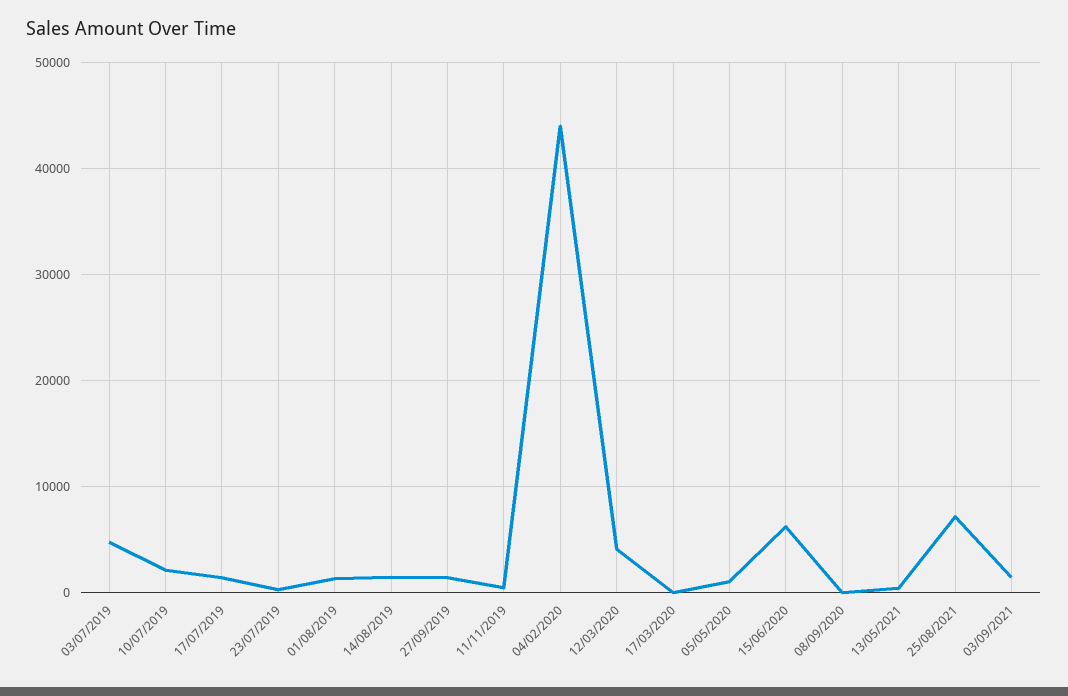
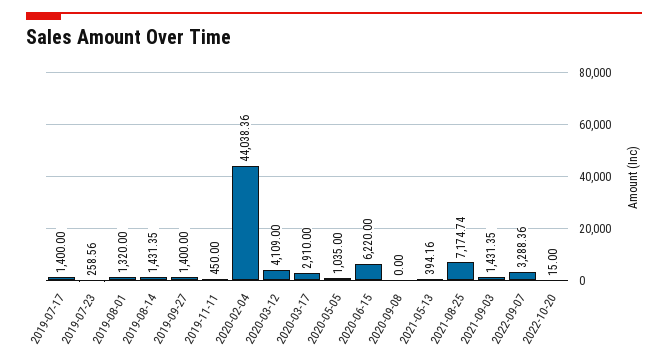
03/07/2019: 5000 -> none
10/07/2019: 2000 -> none
17/03/2020: 0 -> 2910
2022-09-07: none -> 3288.36
2022-10-20: none -> 15

